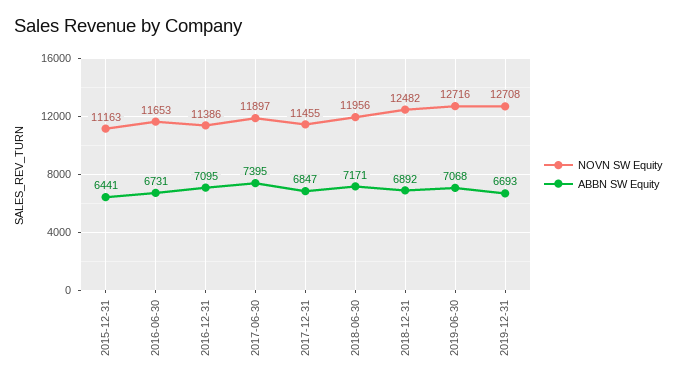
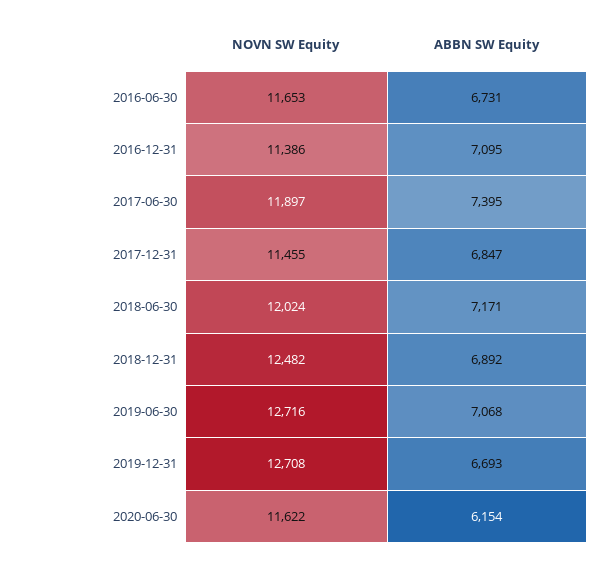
NOVN SW Equity, 2015-12-31: 11163 -> none
ABBN SW Equity, 2015-12-31: 6441 -> none
NOVN SW Equity, 2018-06-30: 11956 -> 12024
NOVN SW Equity, 2020-06-30: none -> 11622
ABBN SW Equity, 2020-06-30: none -> 6154

